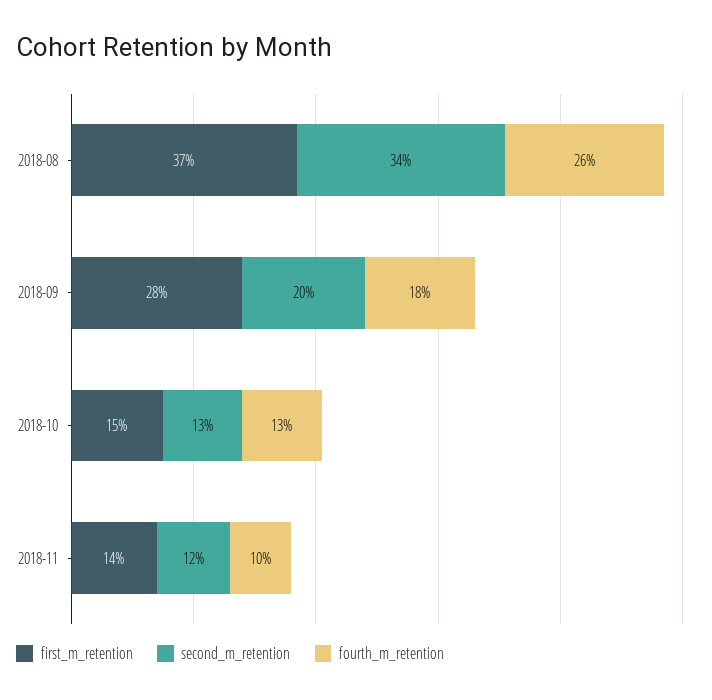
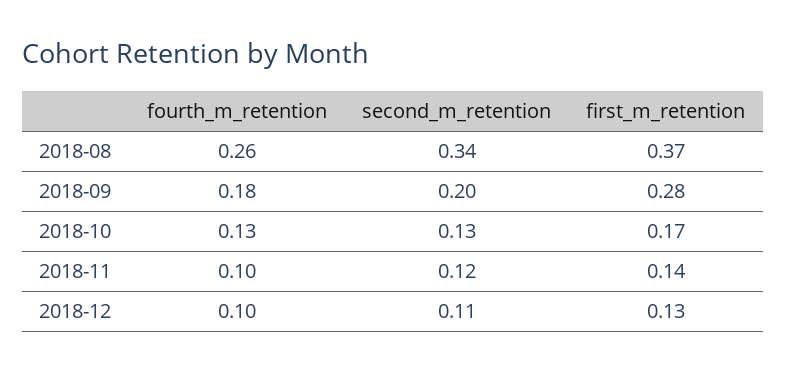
first_m_retention, 2018-10: 0.15 -> 0.17
fourth_m_retention, 2018-12: none -> 0.1
second_m_retention, 2018-12: none -> 0.11
first_m_retention, 2018-12: none -> 0.13

